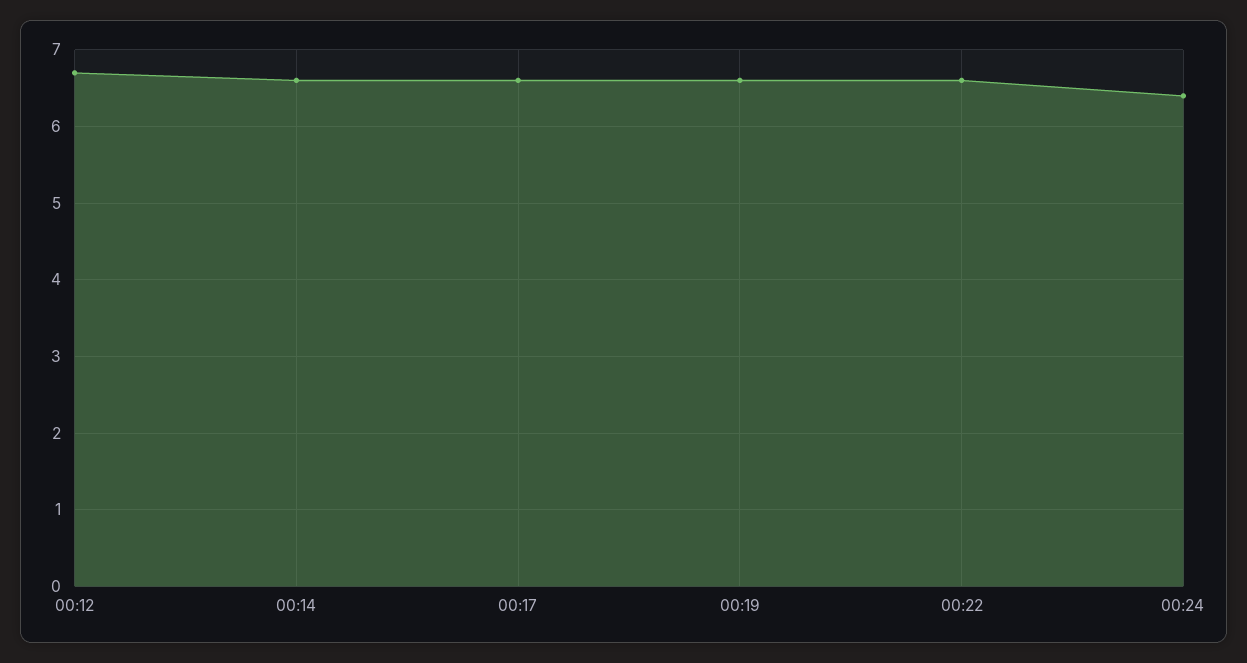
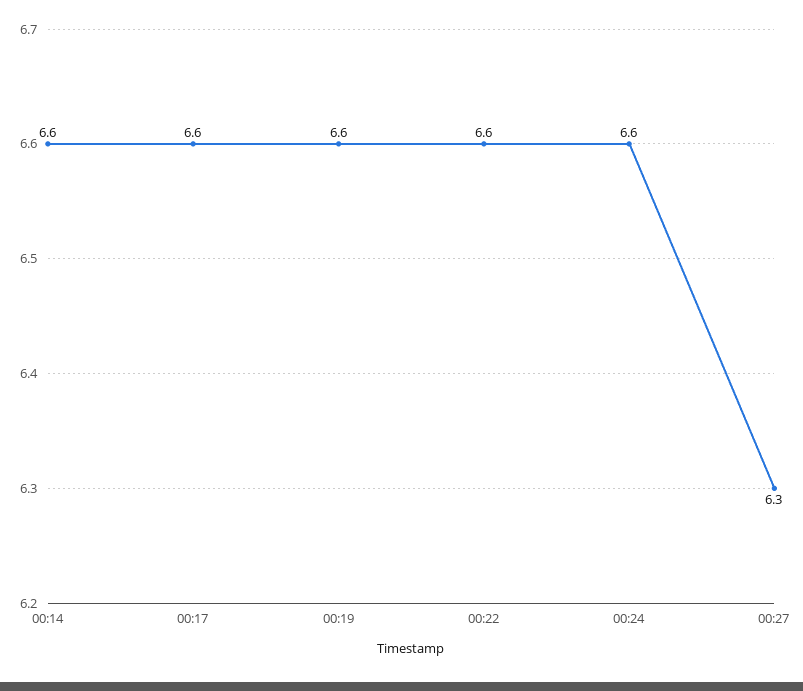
00:12: 6.7 -> none
00:24: 6.4 -> 6.6
00:27: none -> 6.3

